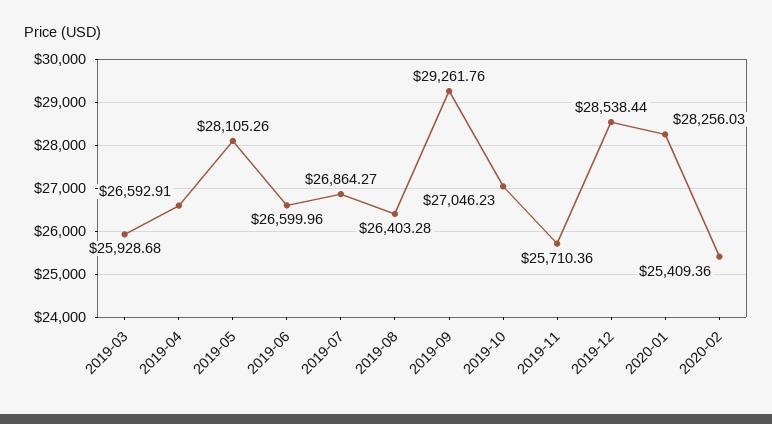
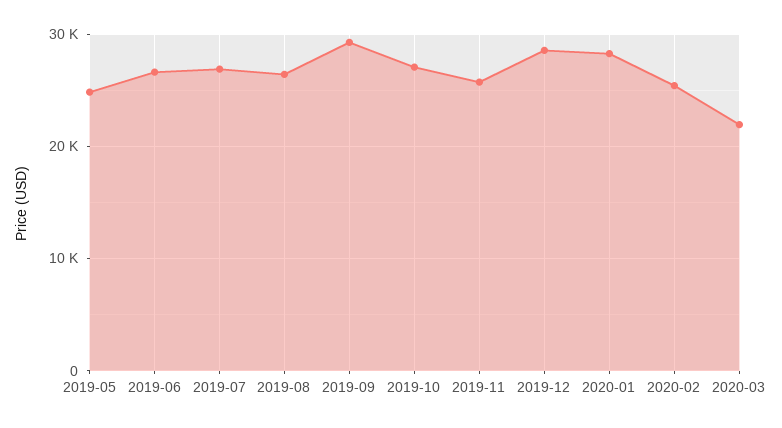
2019-03: 25928.68 -> none
2019-04: 26592.91 -> none
2019-05: 28105.26 -> 25000
2020-03: none -> 22000

